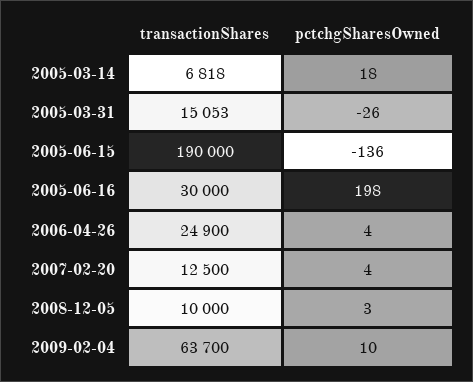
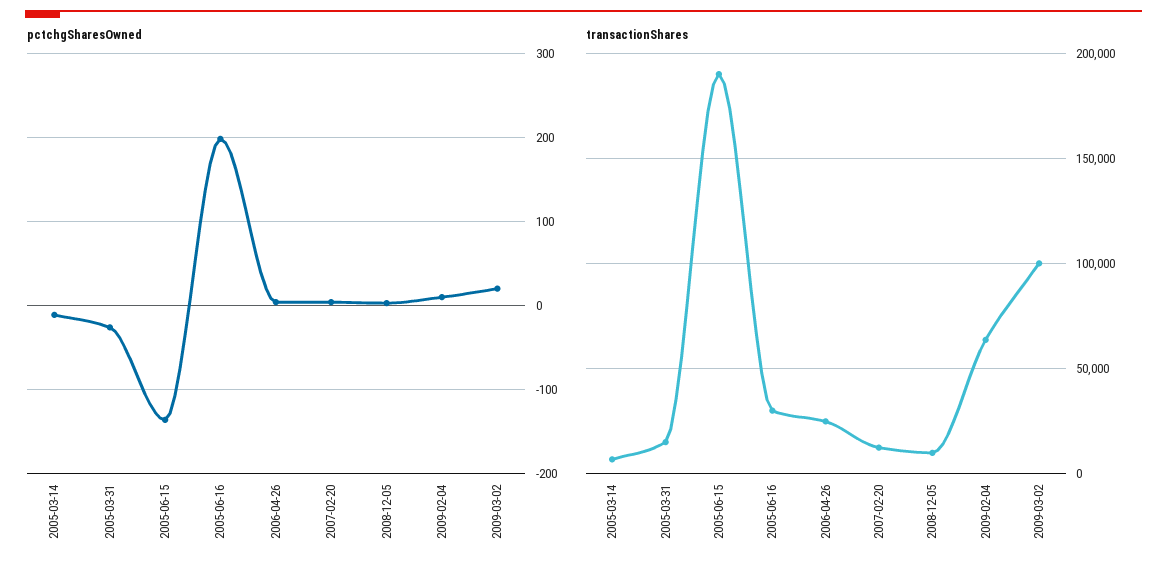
pctchgSharesOwned, 2005-03-14: 18 -> -10
pctchgSharesOwned, 2009-03-02: none -> 20
transactionShares, 2009-03-02: none -> 100000

